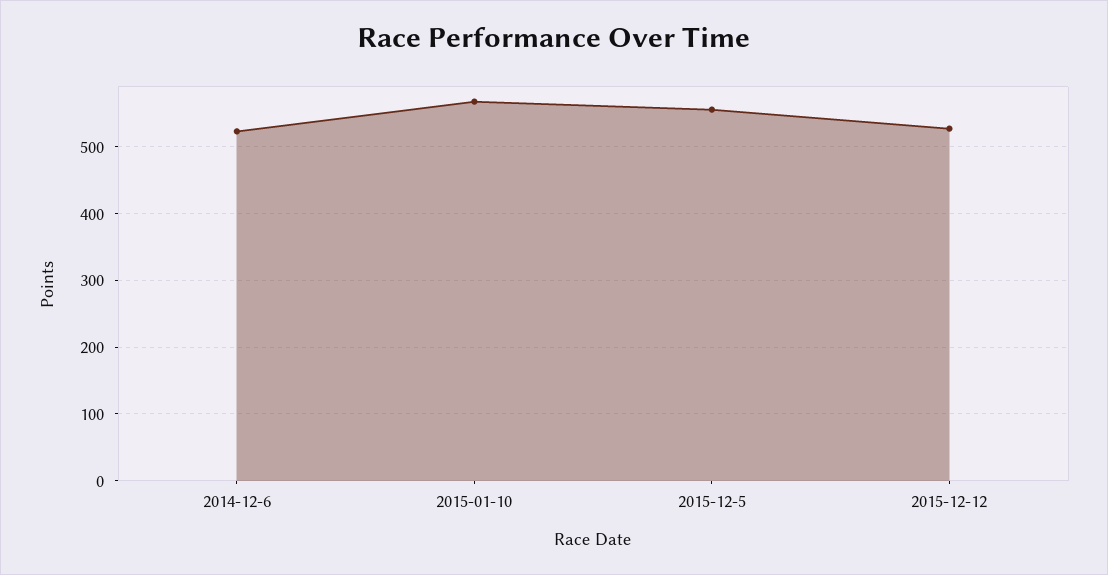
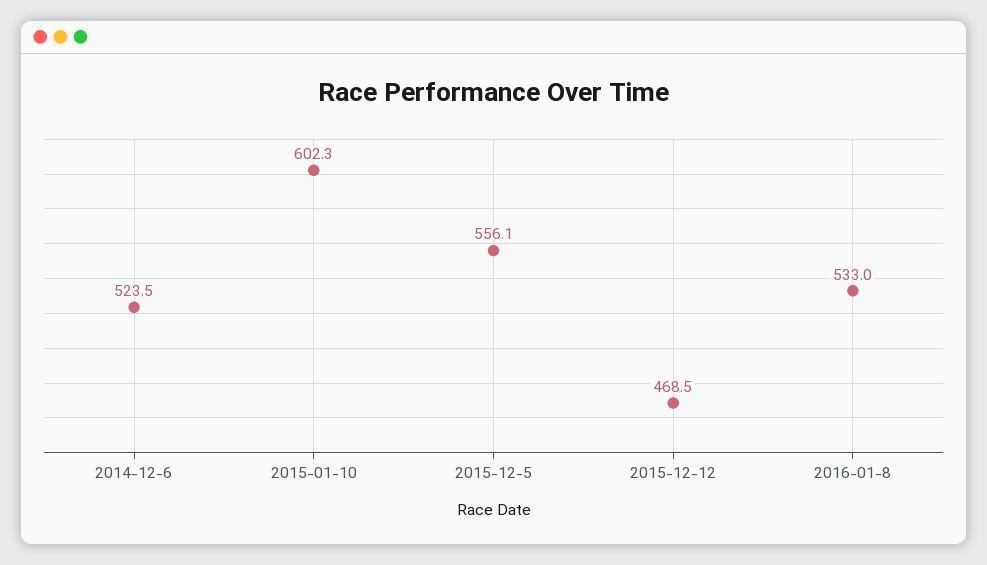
2015-01-10: 570 -> 602.3
2015-12-12: 530 -> 468.5
2016-01-8: none -> 533

